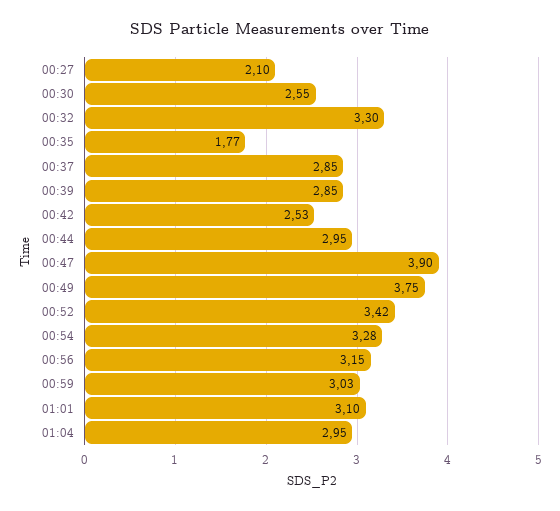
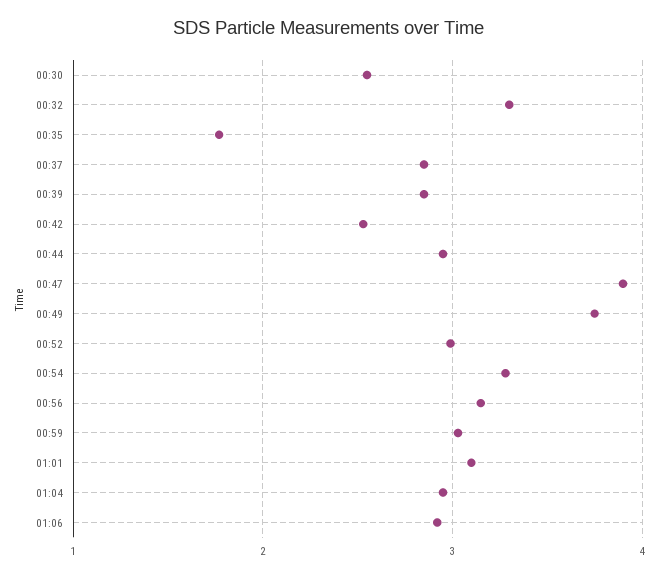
00:27: 2.1 -> none
00:52: 3.42 -> 3
01:06: none -> 2.9

